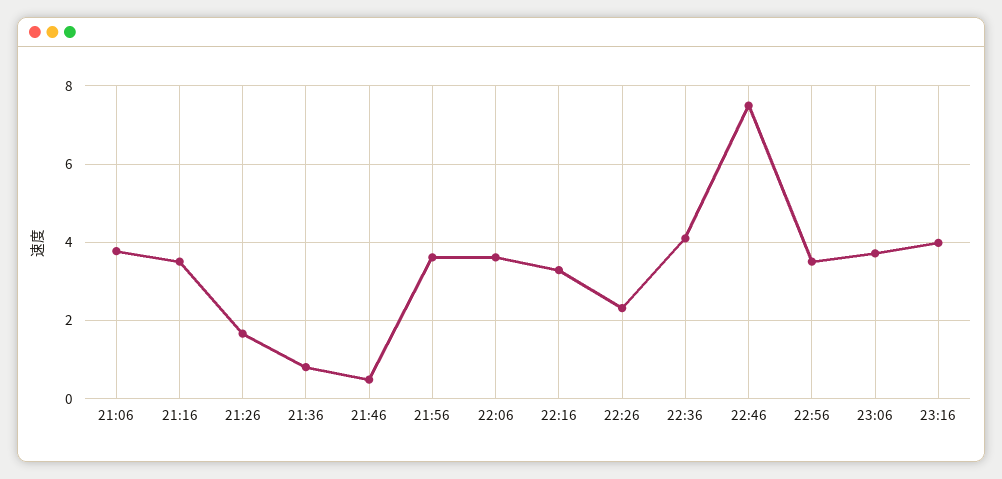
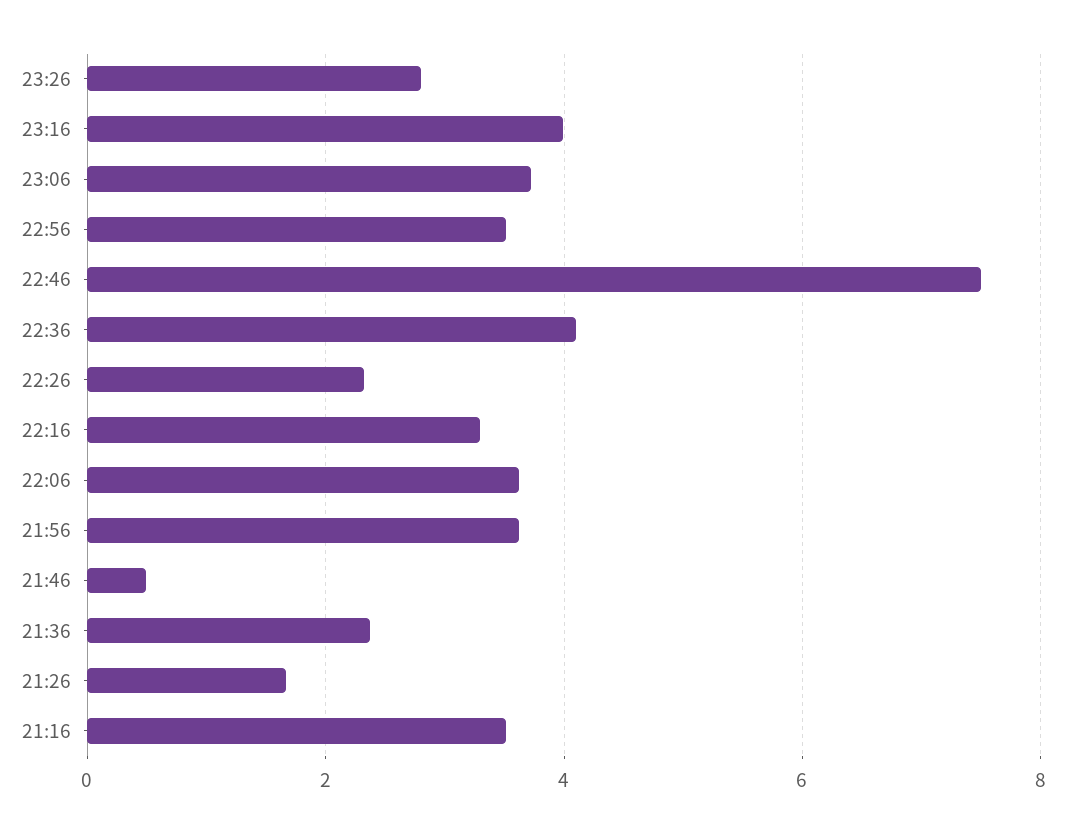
21:06: 3.8 -> none
21:36: 0.8 -> 2.4
23:26: none -> 2.8

